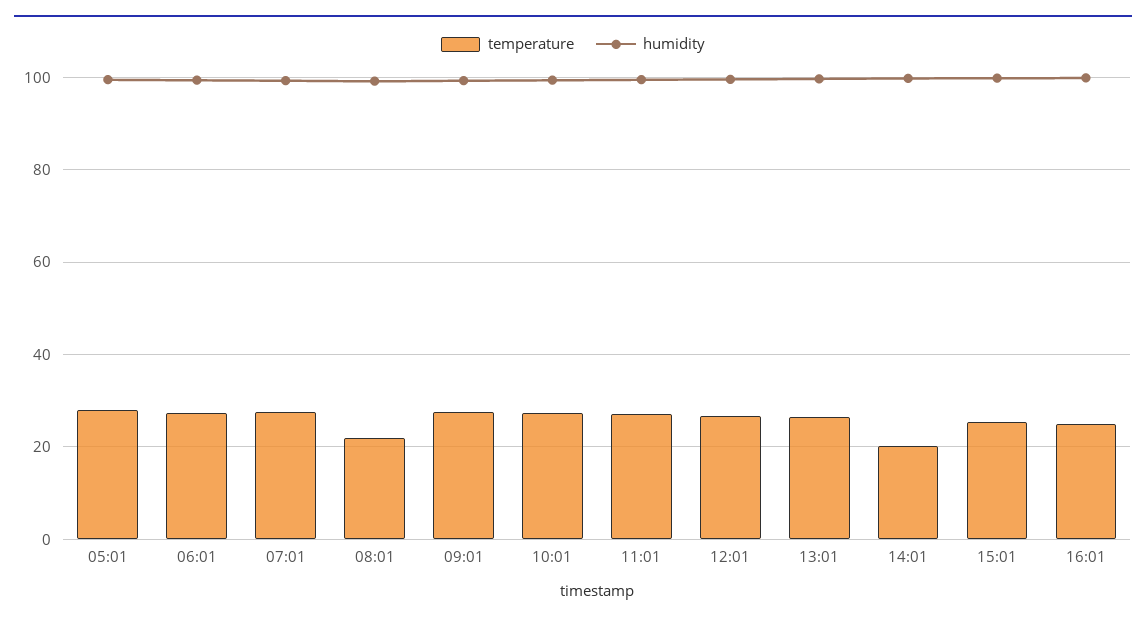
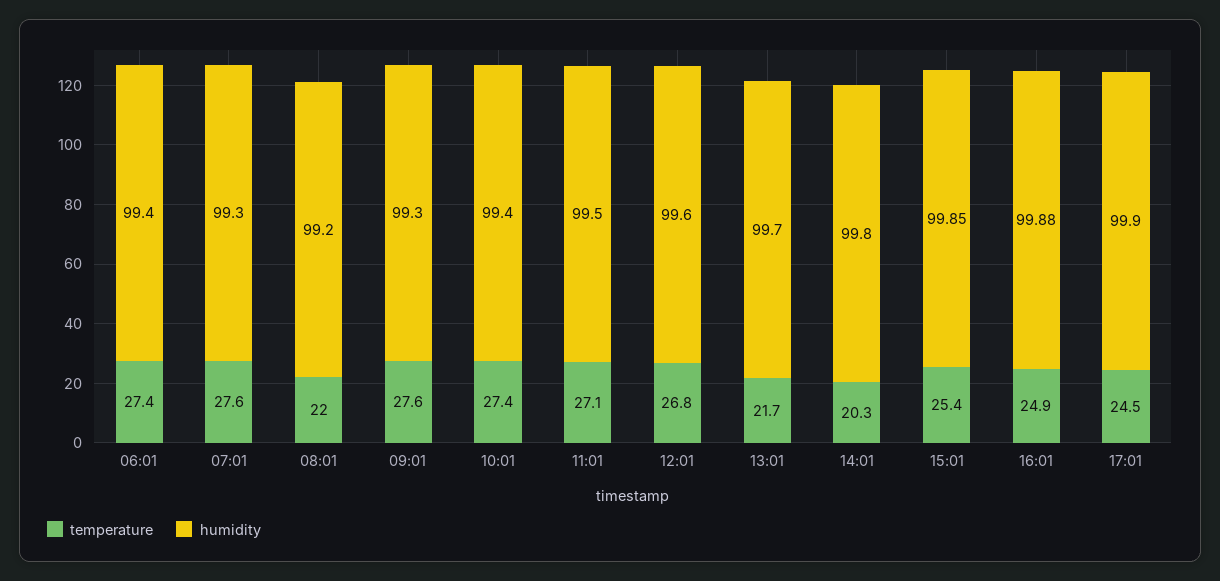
temperature, 05:01: 28 -> none
humidity, 05:01: 100 -> none
temperature, 13:01: 26 -> 21.7
temperature, 17:01: none -> 24.5
humidity, 17:01: none -> 99.9

